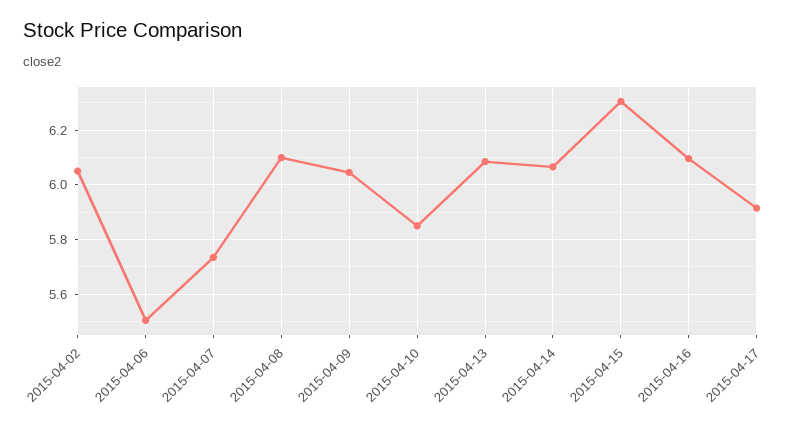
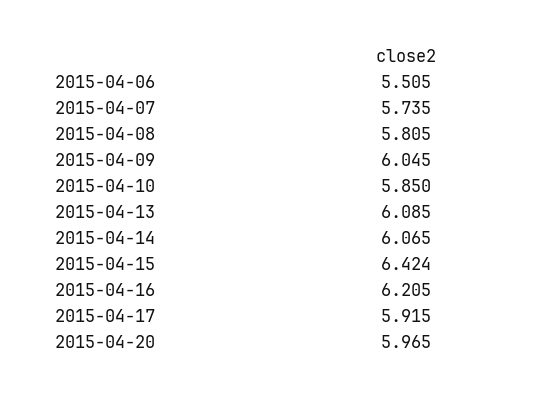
2015-04-02: 6.05 -> none
2015-04-08: 6.1 -> 5.805
2015-04-15: 6.3 -> 6.424
2015-04-16: 6.1 -> 6.205
2015-04-20: none -> 5.965

